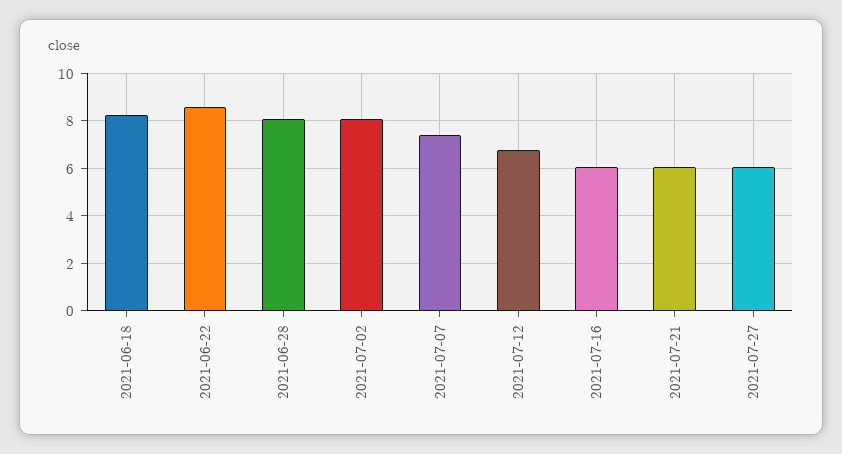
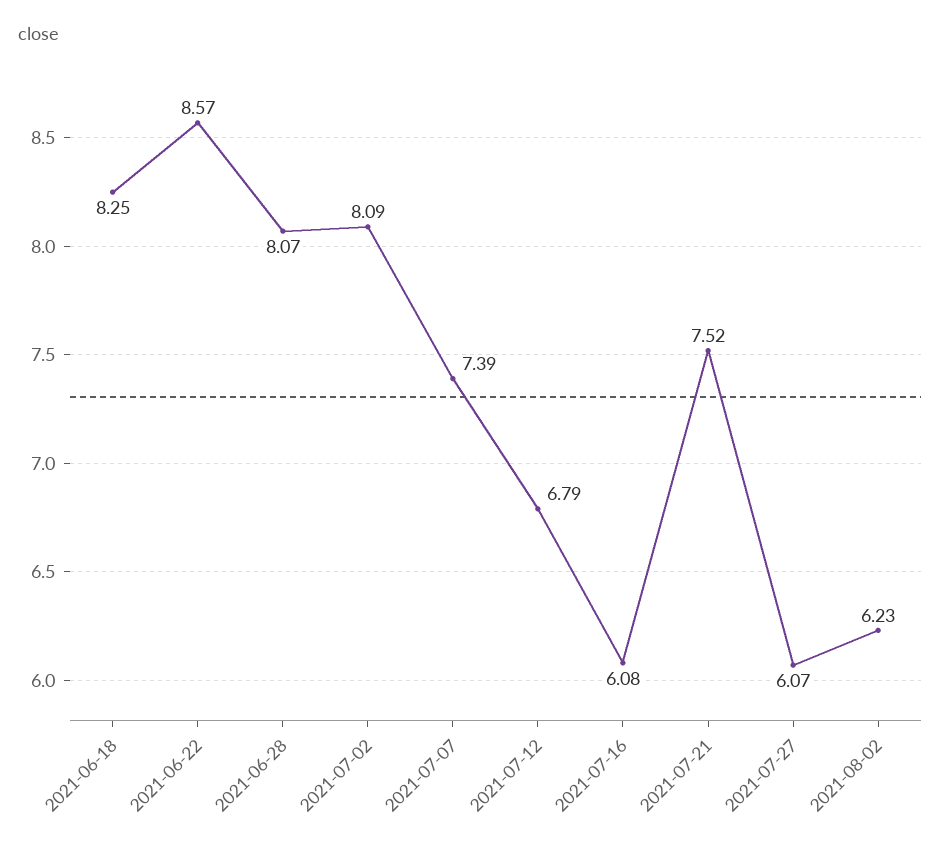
2021-07-21: 6 -> 7.52
2021-08-02: none -> 6.23

